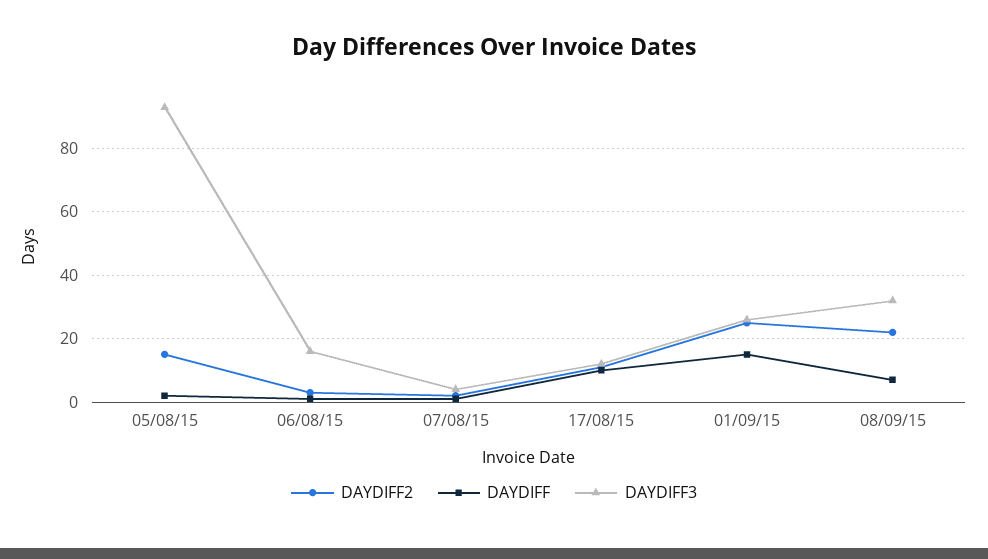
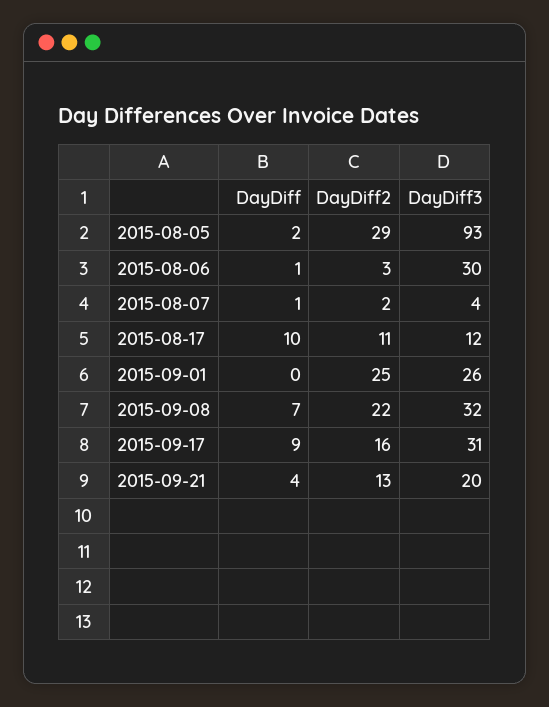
DAYDIFF2, 05/08/15: 15 -> 29
DAYDIFF3, 06/08/15: 15 -> 30
DAYDIFF, 01/09/15: 15 -> 0
DAYDIFF, 2015-09-17: none -> 9
DAYDIFF2, 2015-09-17: none -> 16
DAYDIFF3, 2015-09-17: none -> 31
DAYDIFF, 2015-09-21: none -> 4
DAYDIFF2, 2015-09-21: none -> 13
DAYDIFF3, 2015-09-21: none -> 20

